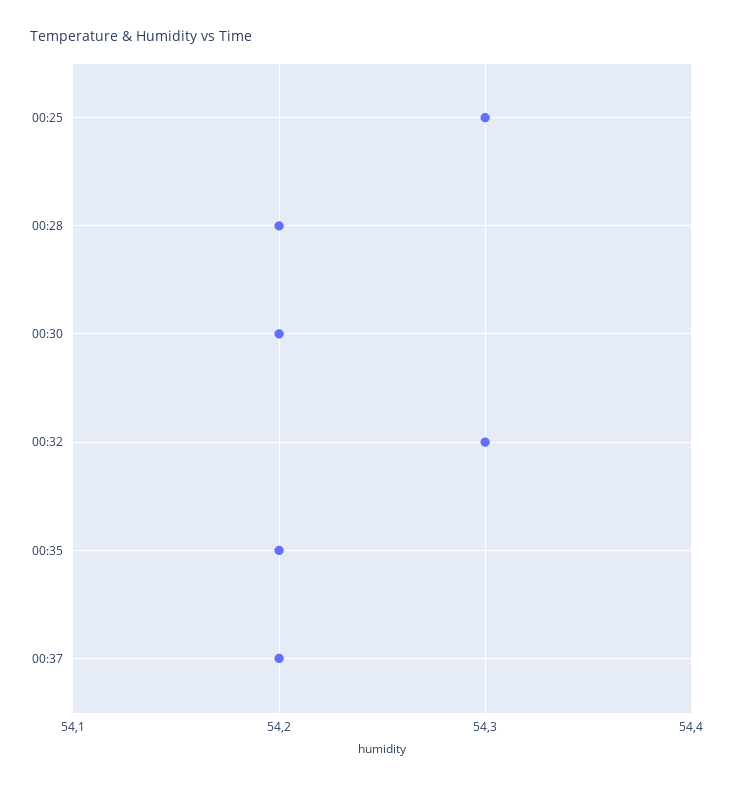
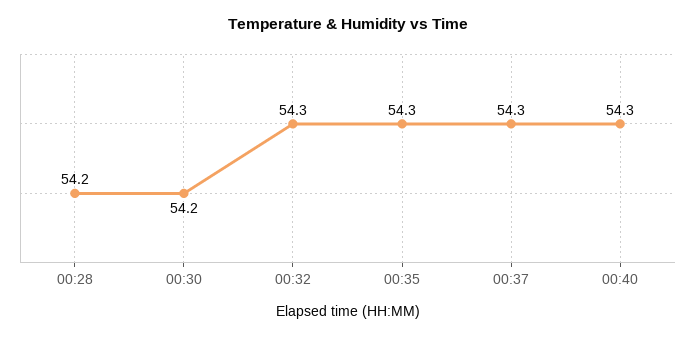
00:25: 54.3 -> none
00:35: 54.2 -> 54.3
00:37: 54.2 -> 54.3
00:40: none -> 54.3

